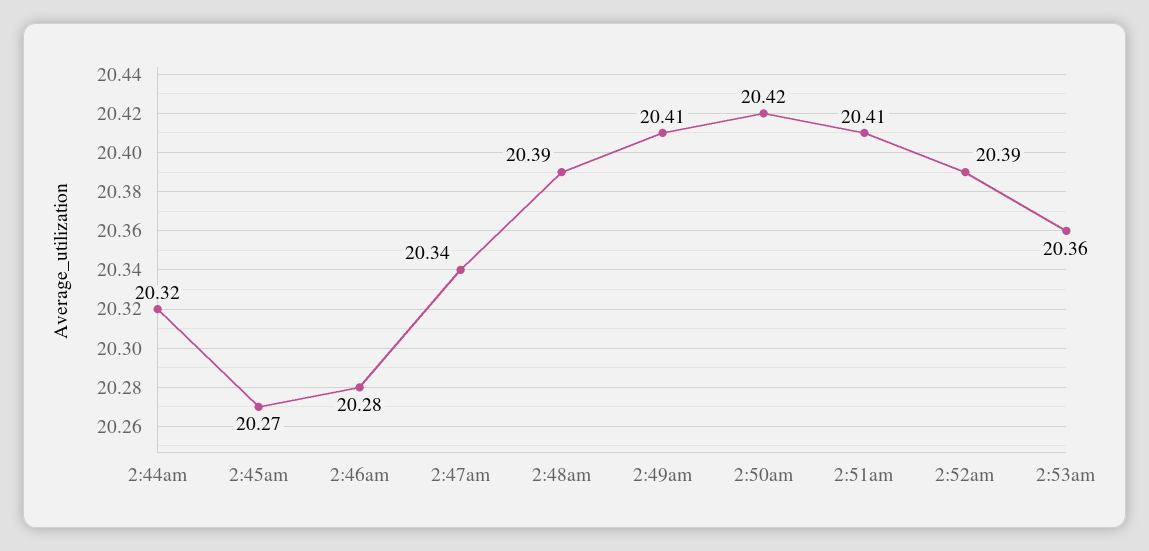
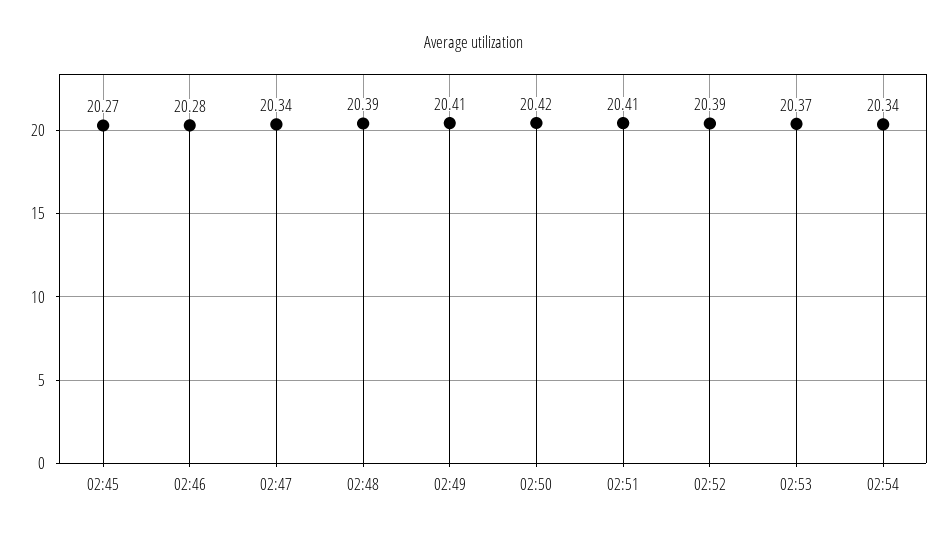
2:44am: 20.32 -> none
2:53am: 20.36 -> 20.37
02:54: none -> 20.34

